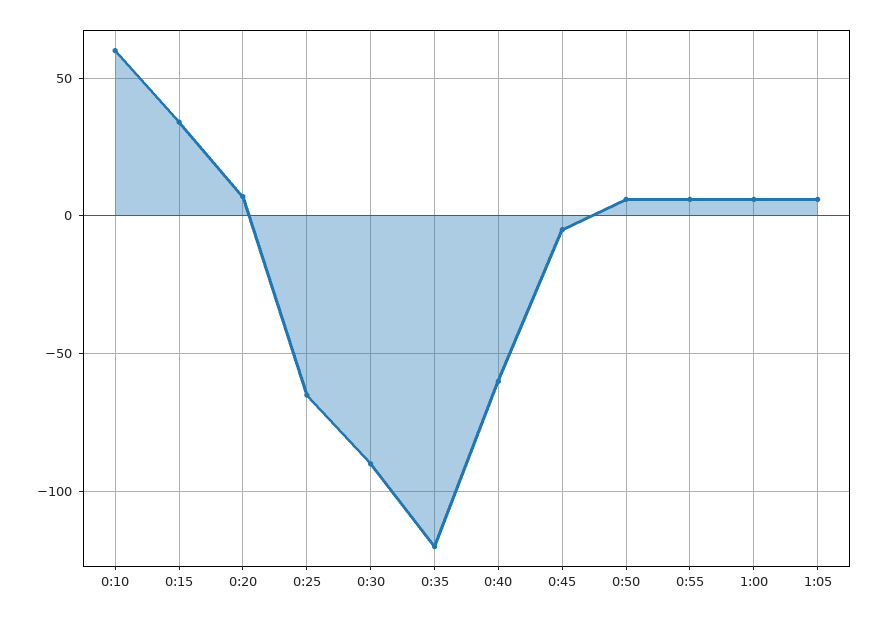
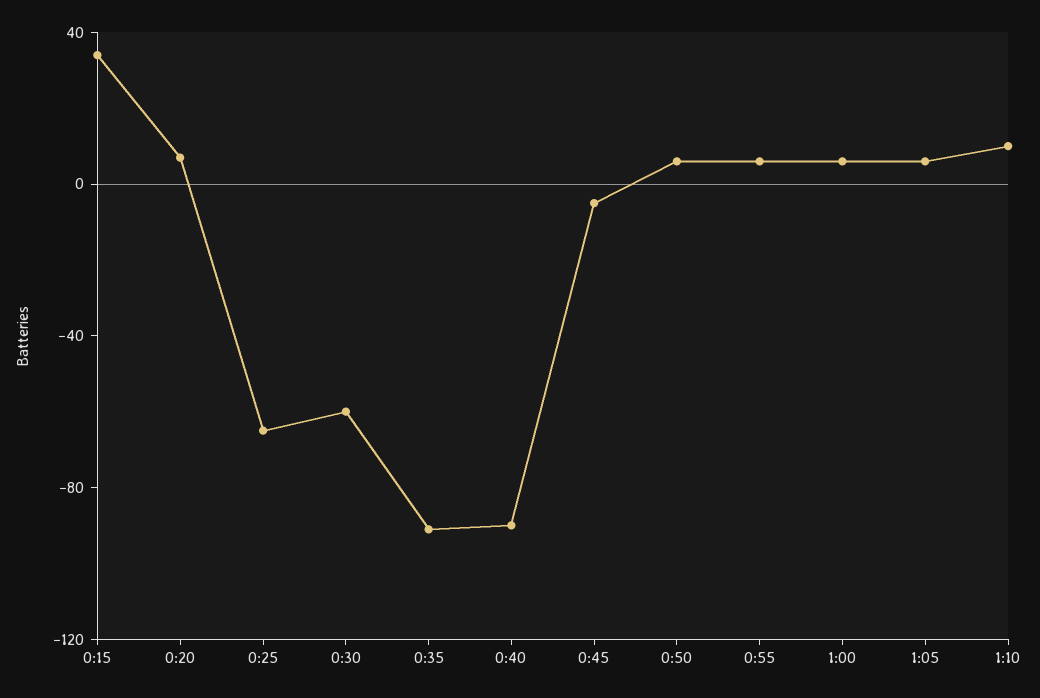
0:10: 60 -> none
0:30: -90 -> -60
0:35: -120 -> -90
0:40: -60 -> -90
1:10: none -> 10

